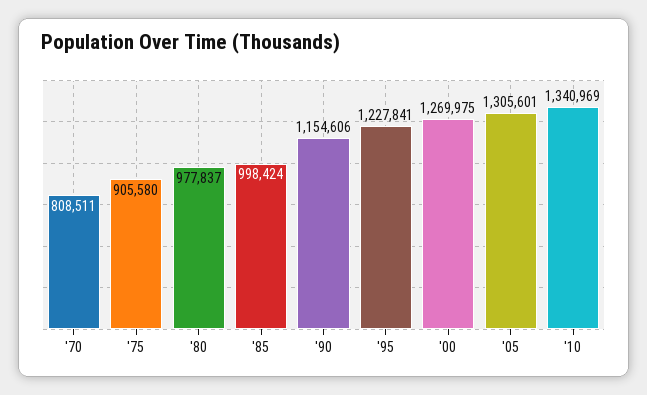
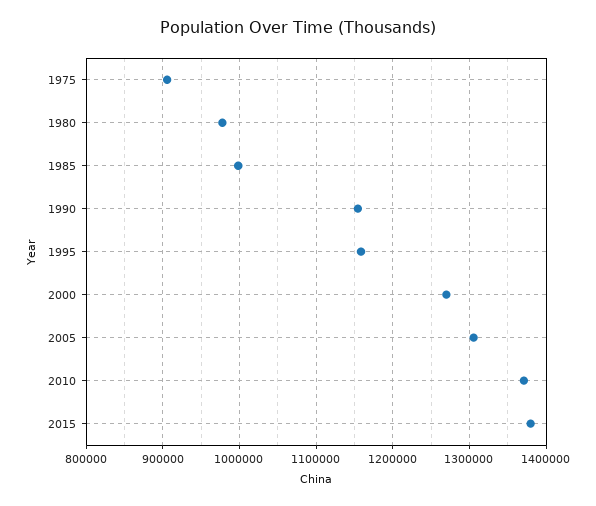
'70: 808511 -> none
'95: 1227841 -> 1160000
'10: 1340969 -> 1370000
2015: none -> 1380000

